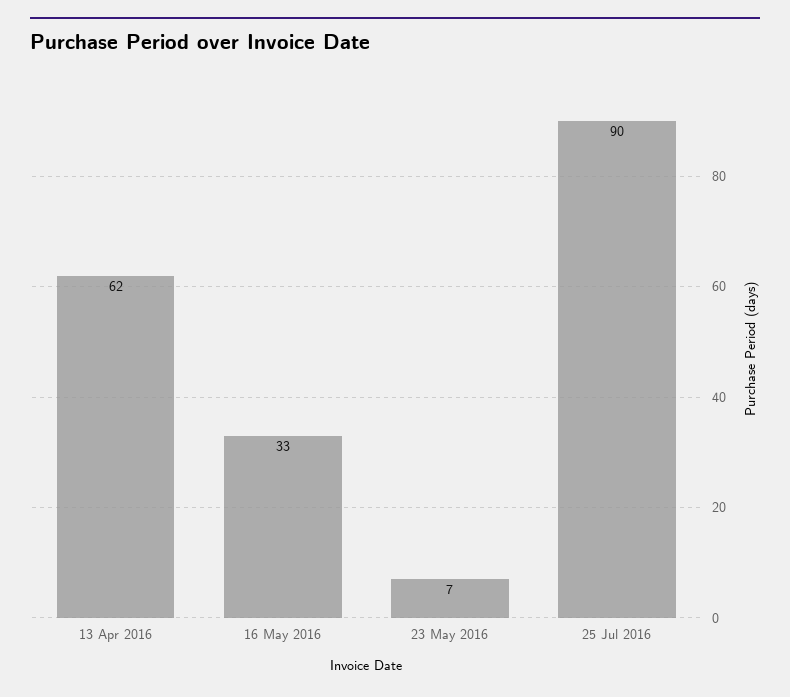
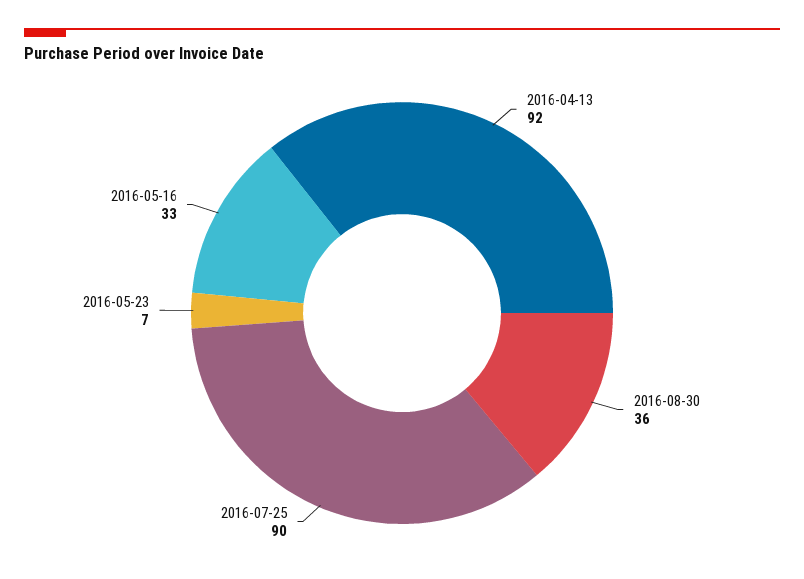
13 Apr 2016: 62 -> 92
2016-08-30: none -> 36

